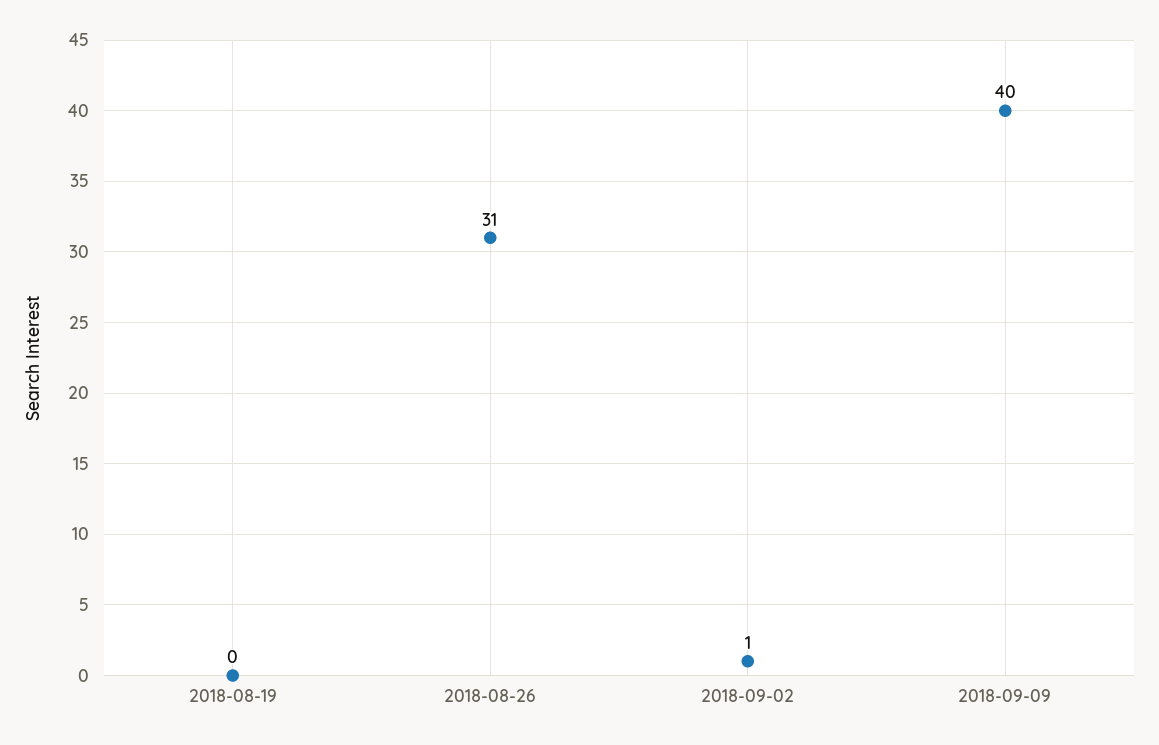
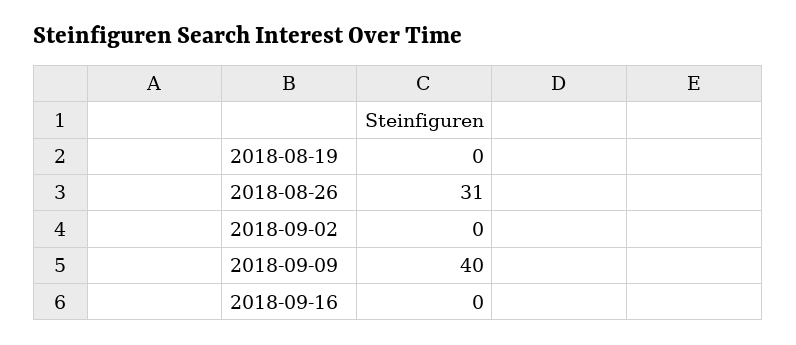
2018-09-02: 1 -> 0
2018-09-16: none -> 0

